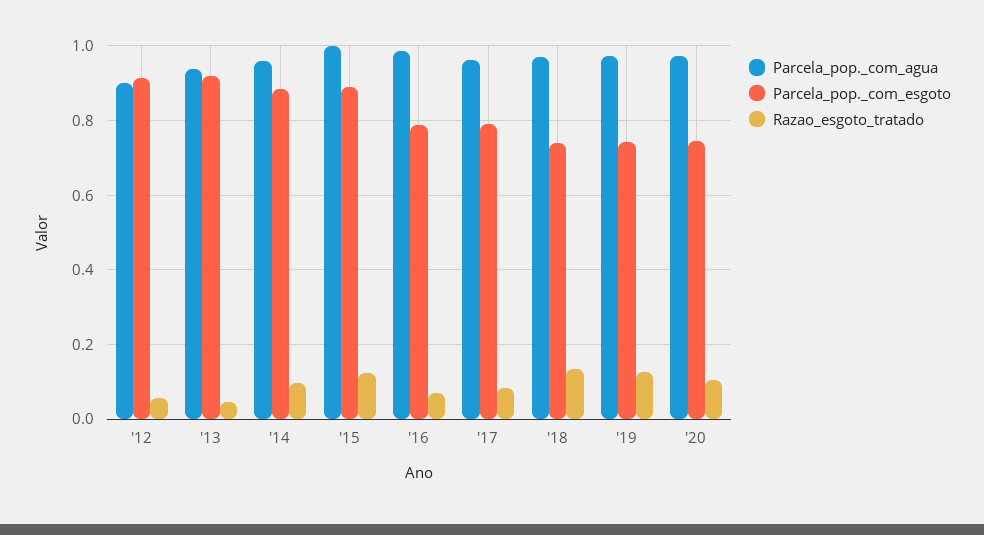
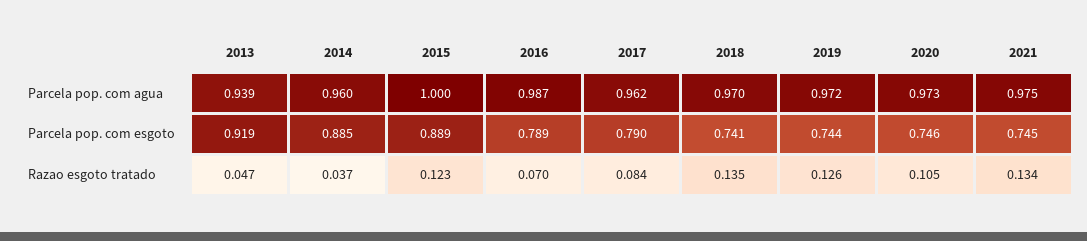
Parcela_pop._com_agua, '12: 0.9 -> none
Parcela_pop._com_esgoto, '12: 0.92 -> none
Razao_esgoto_tratado, '12: 0.06 -> none
Razao_esgoto_tratado, '14: 0.1 -> 0.037
Parcela_pop._com_agua, 2021: none -> 0.975
Parcela_pop._com_esgoto, 2021: none -> 0.745
Razao_esgoto_tratado, 2021: none -> 0.134

